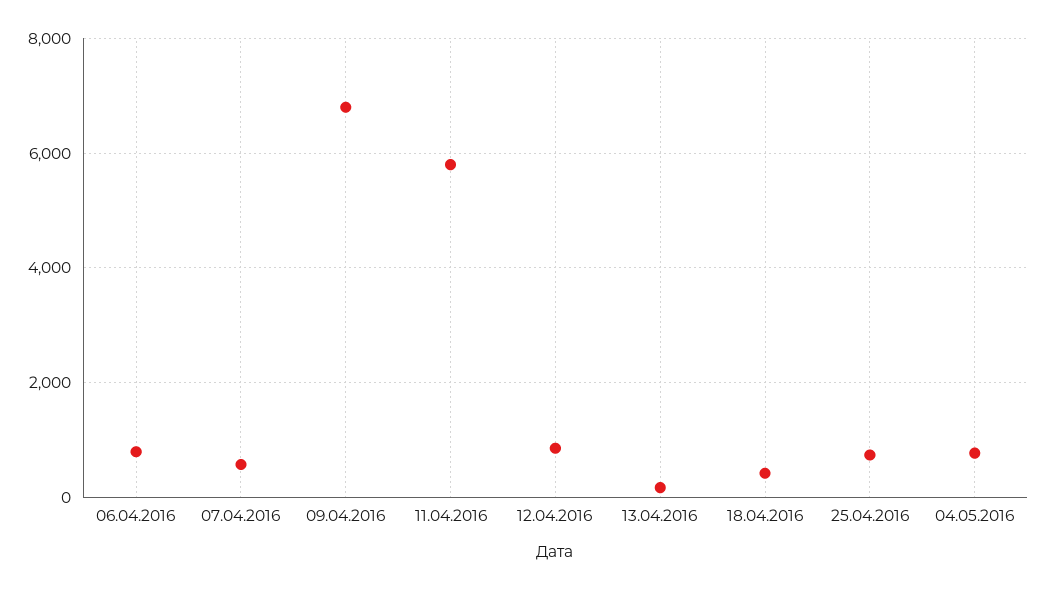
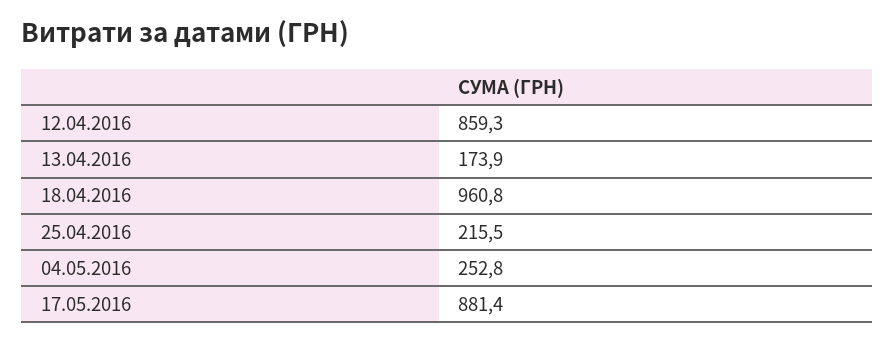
06.04.2016: 800 -> none
07.04.2016: 600 -> none
09.04.2016: 6800 -> none
11.04.2016: 5800 -> none
18.04.2016: 400 -> 960.8
25.04.2016: 800 -> 215.5
04.05.2016: 800 -> 252.8
17.05.2016: none -> 881.4

